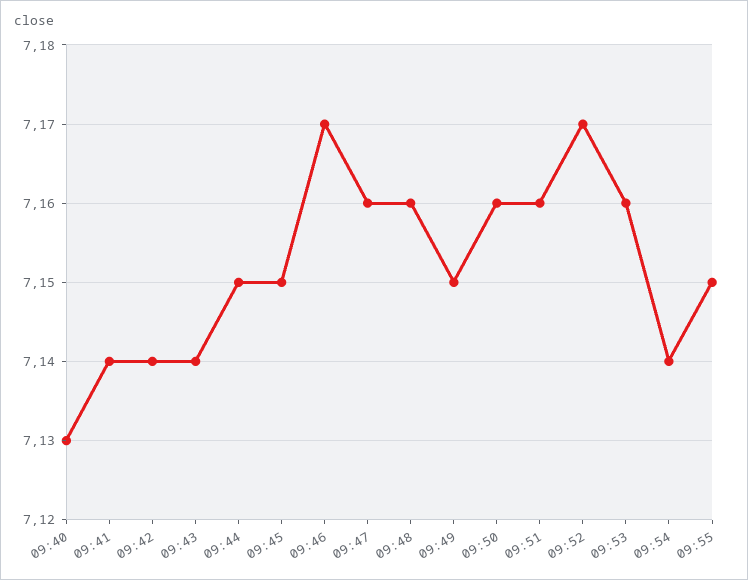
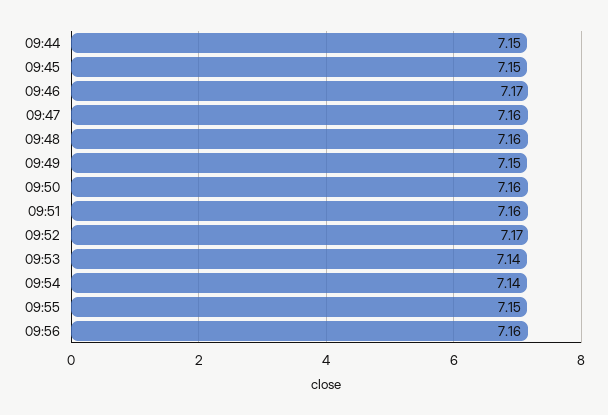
09:40: 7.13 -> none
09:41: 7.14 -> none
09:42: 7.14 -> none
09:43: 7.14 -> none
09:53: 7.16 -> 7.14
09:56: none -> 7.16

